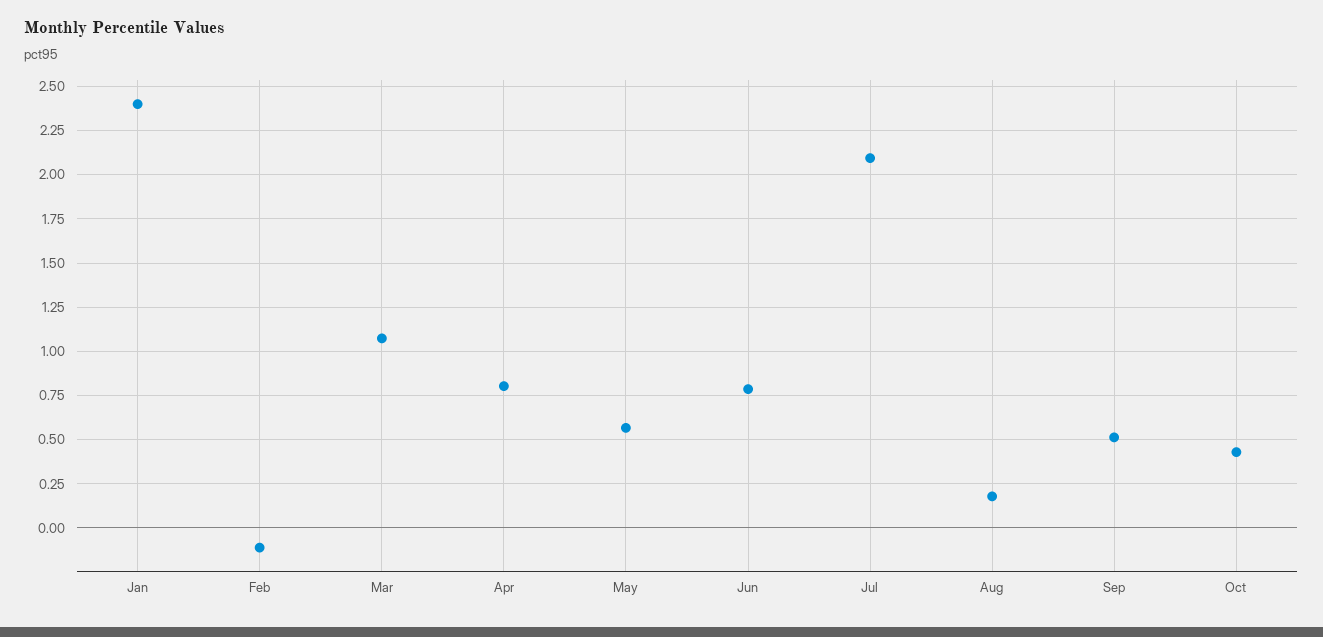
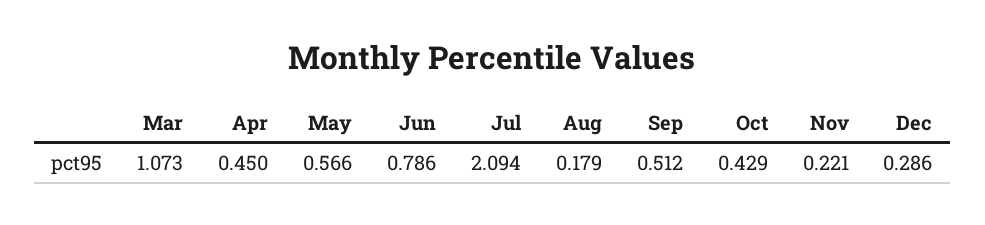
Jan: 2.4 -> none
Feb: -0.1 -> none
Apr: 0.8 -> 0.45
Nov: none -> 0.221
Dec: none -> 0.286

